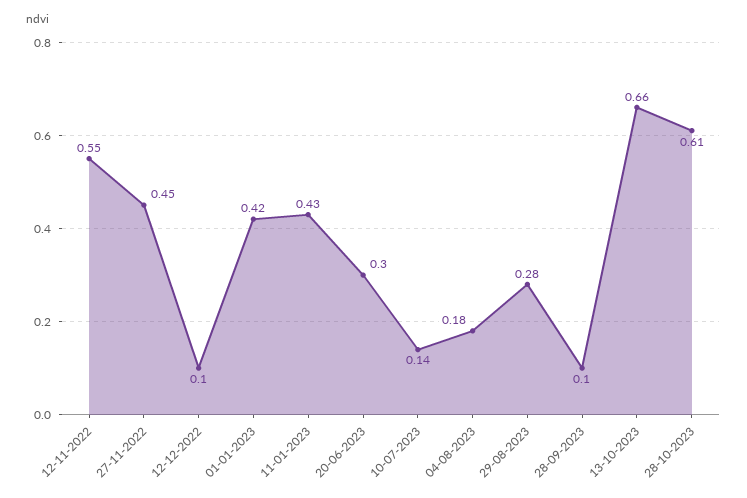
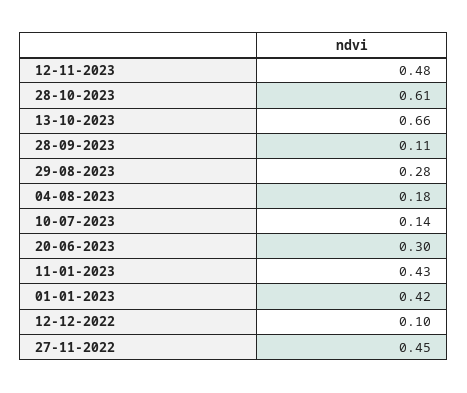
12-11-2022: 0.55 -> none
28-09-2023: 0.1 -> 0.11
12-11-2023: none -> 0.48

